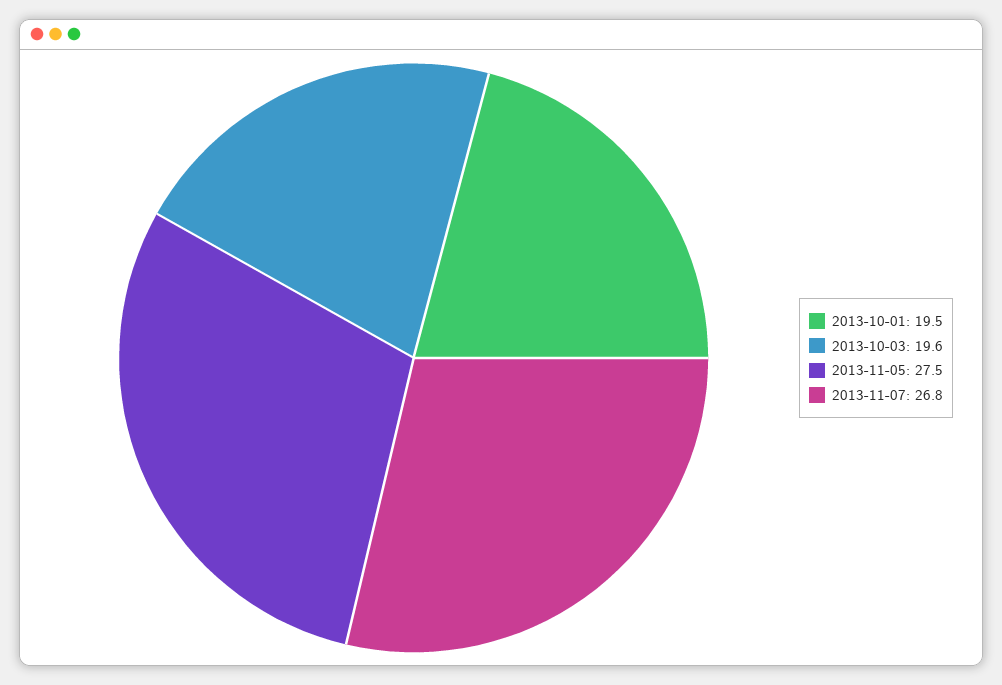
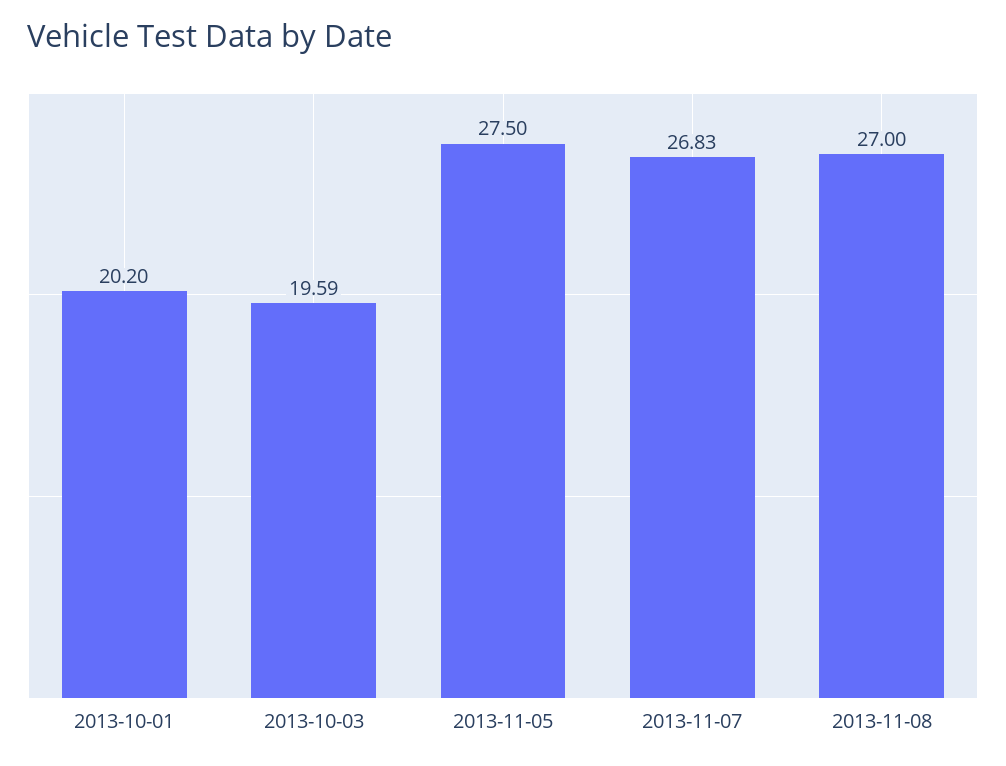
2013-10-01: 19.5 -> 20.2
2013-11-08: none -> 27

